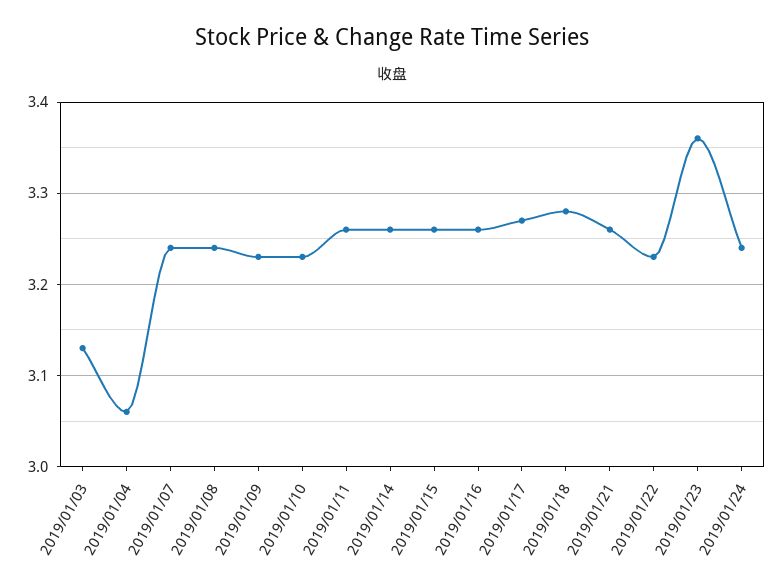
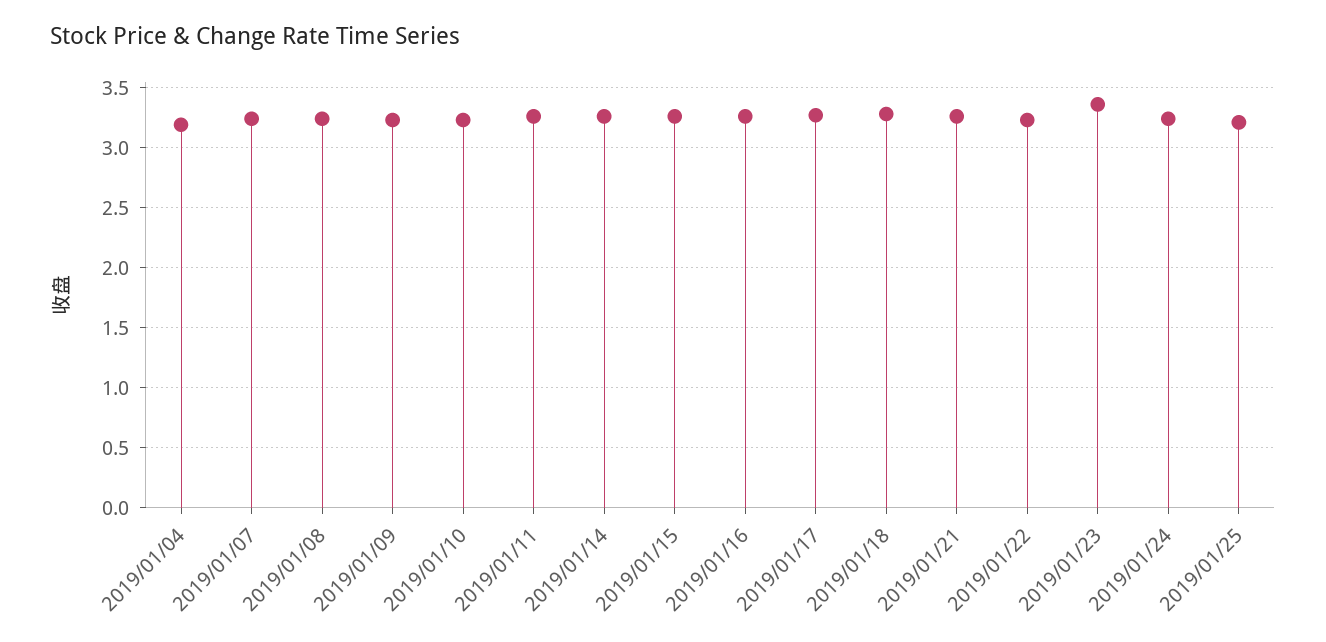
2019/01/03: 3.13 -> none
2019/01/04: 3.06 -> 3.2
2019/01/25: none -> 3.2

